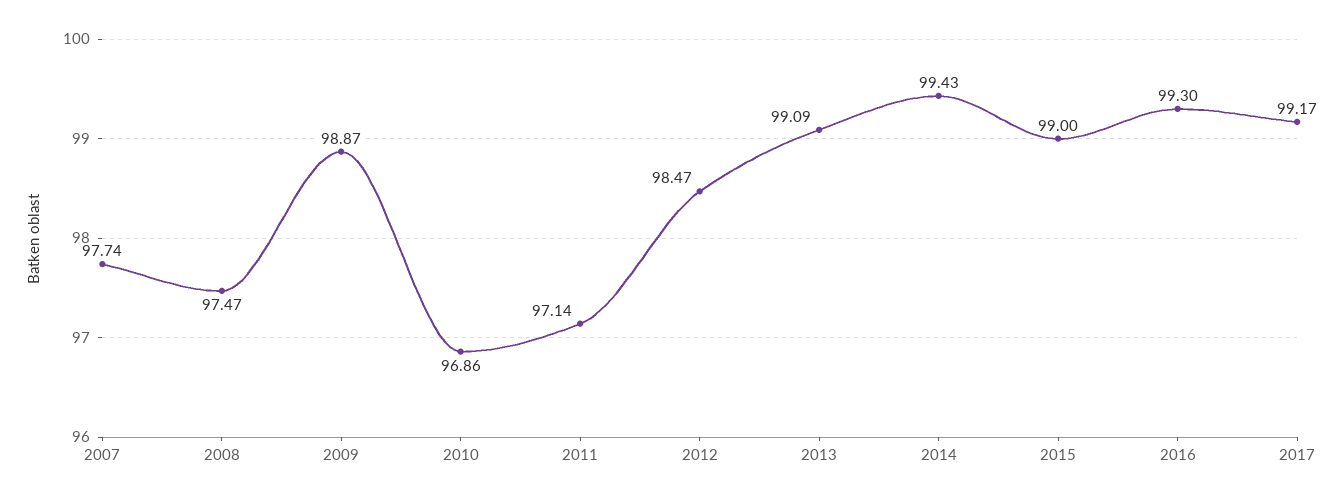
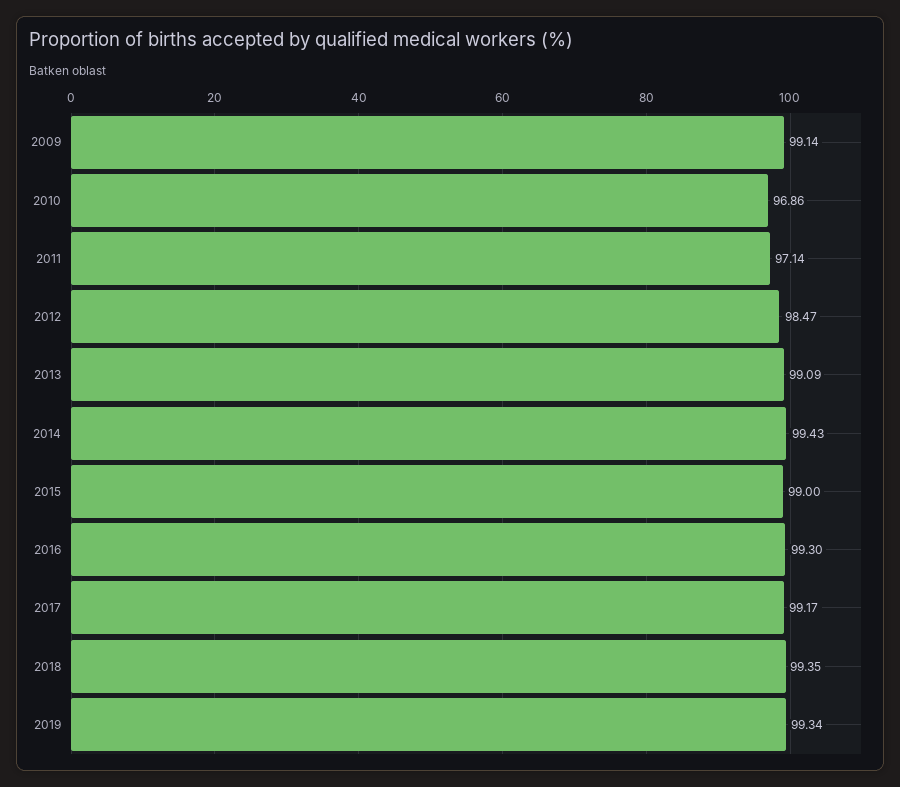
2007: 97.74 -> none
2008: 97.47 -> none
2009: 98.87 -> 99.14
2018: none -> 99.35
2019: none -> 99.34

